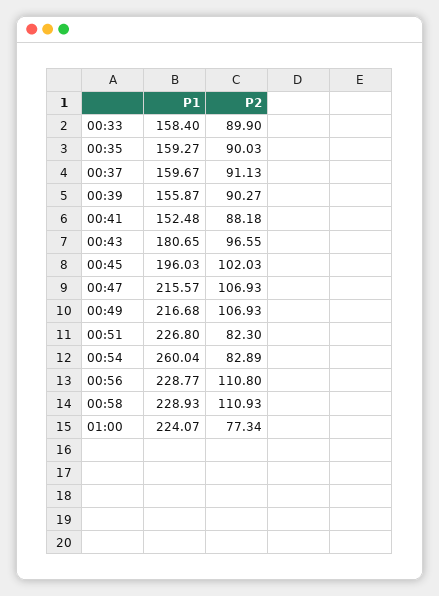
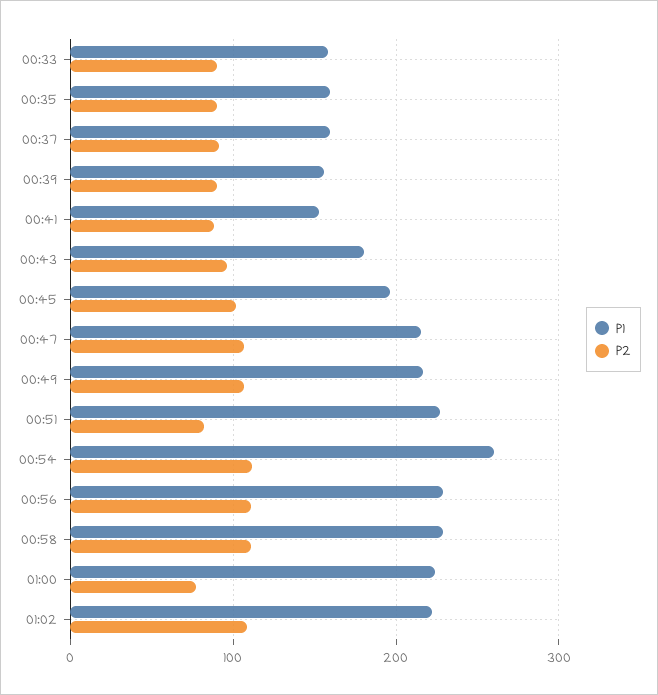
P2, 00:54: 82.89 -> 110
P1, 01:02: none -> 220
P2, 01:02: none -> 110

